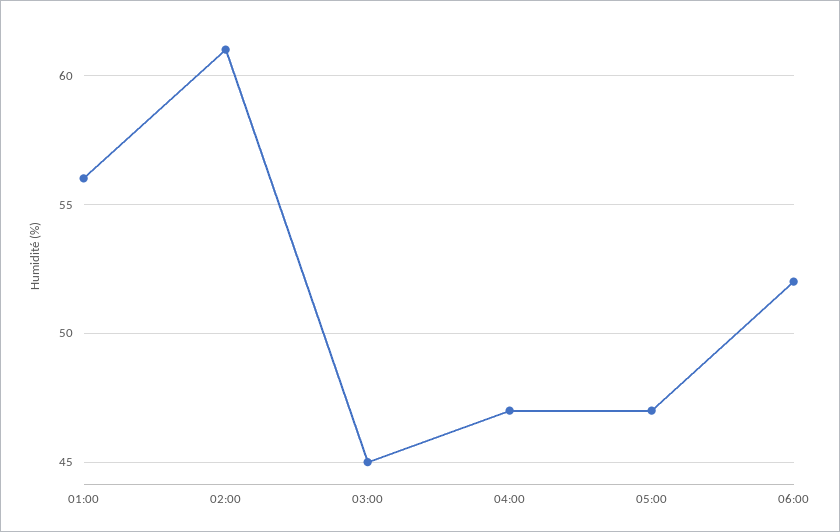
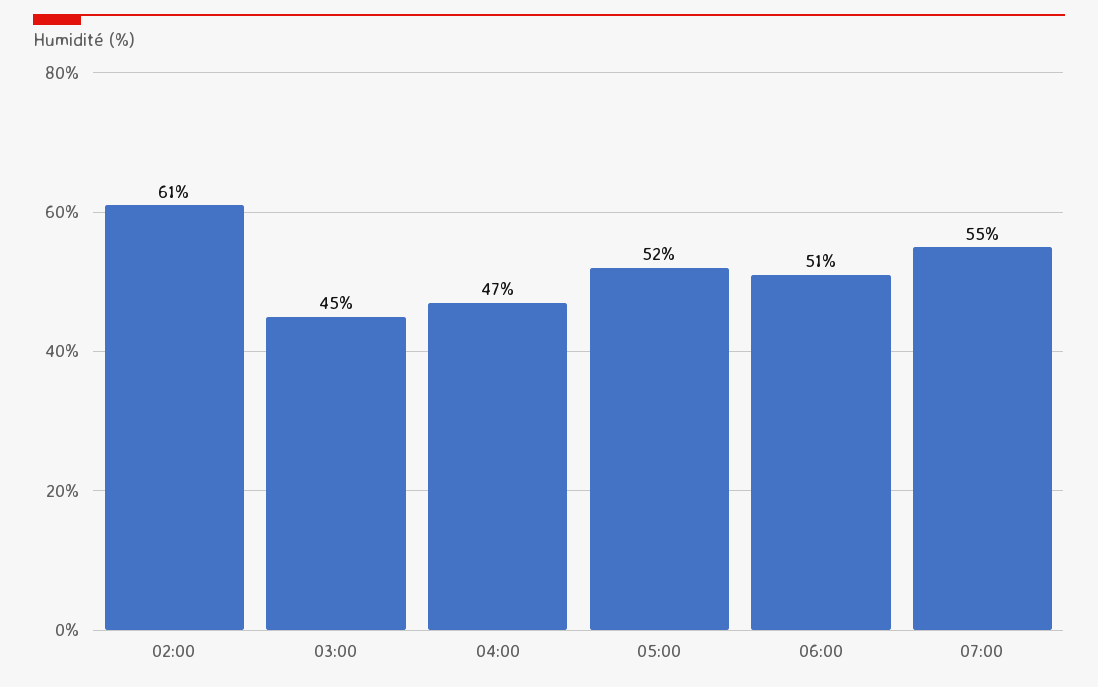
01:00: 56 -> none
05:00: 47 -> 52
06:00: 52 -> 51
07:00: none -> 55

